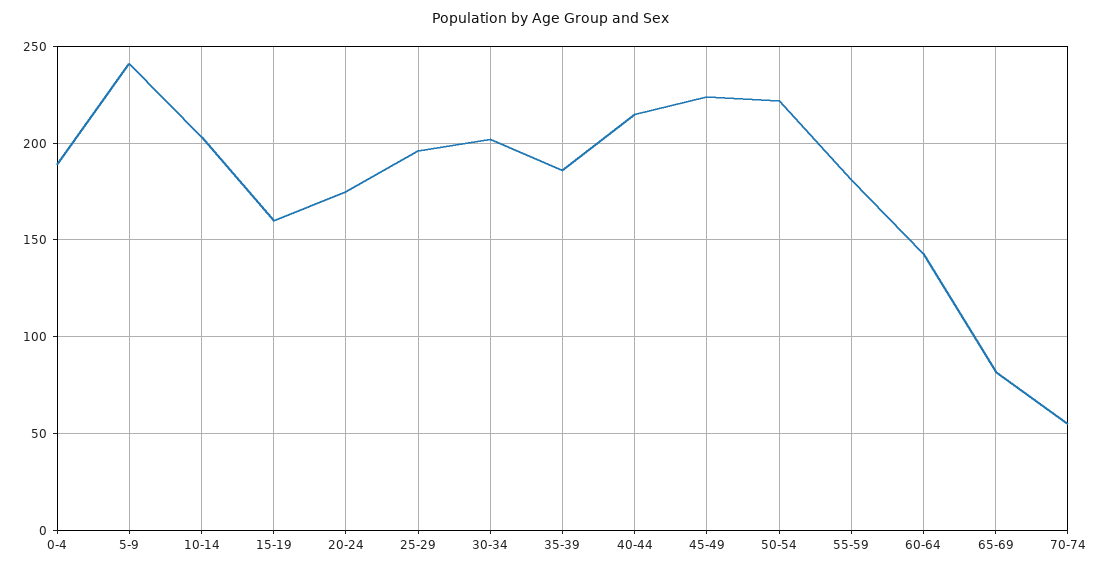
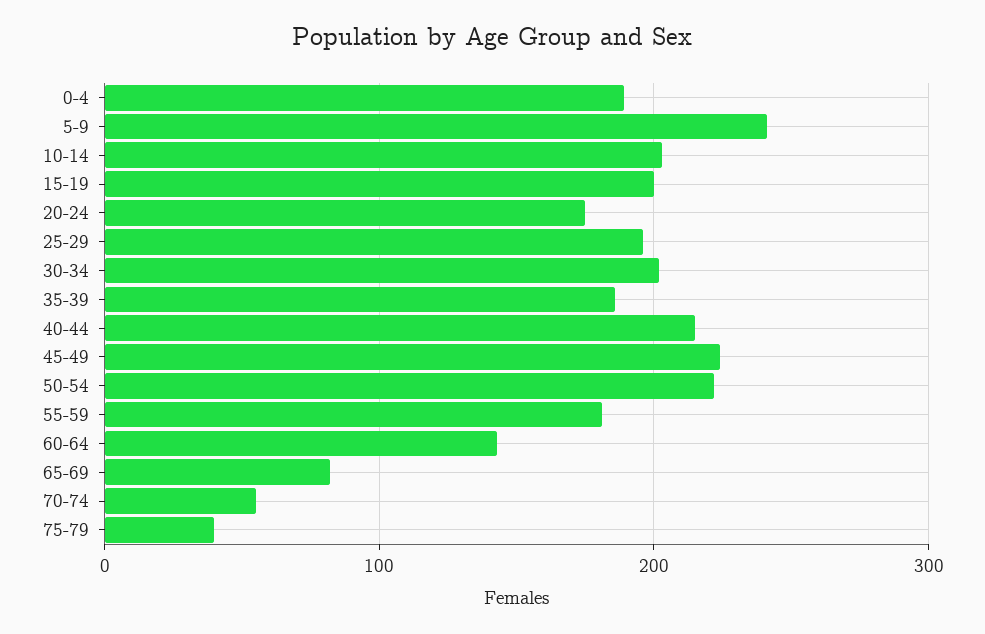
15-19: 160 -> 200
75-79: none -> 40

